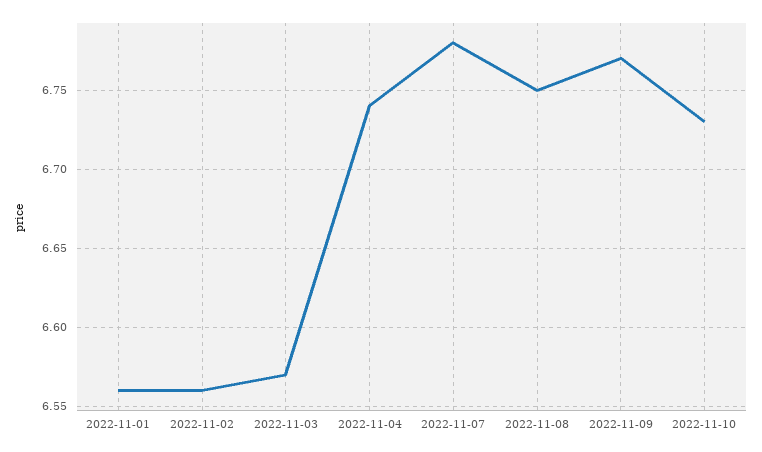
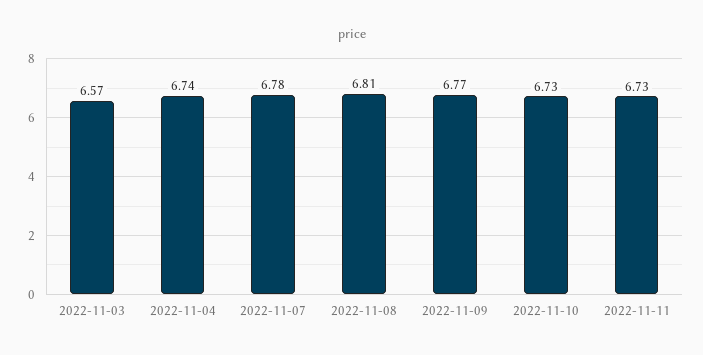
2022-11-01: 6.56 -> none
2022-11-02: 6.56 -> none
2022-11-08: 6.75 -> 6.81
2022-11-11: none -> 6.73

